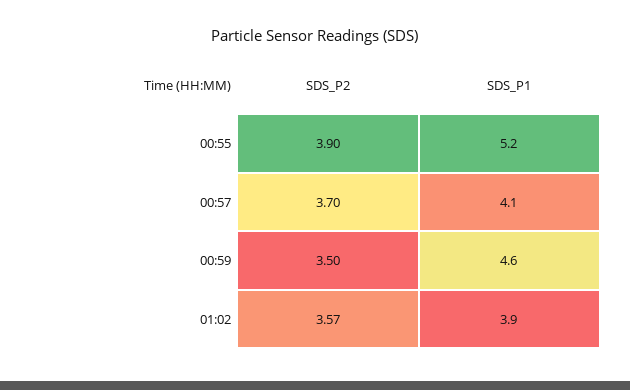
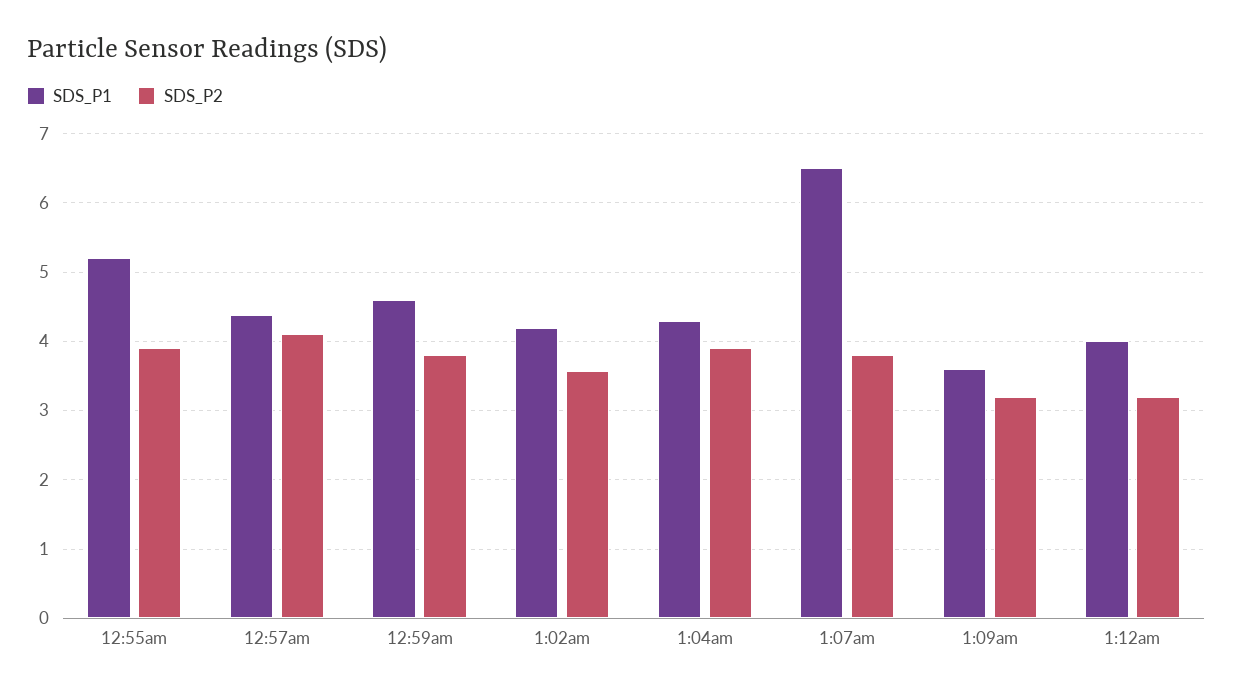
SDS_P2, 00:57: 3.7 -> 4.1
SDS_P1, 00:57: 4.1 -> 4.4
SDS_P2, 00:59: 3.5 -> 3.8
SDS_P1, 01:02: 3.9 -> 4.2
SDS_P1, 1:04am: none -> 4.3
SDS_P2, 1:04am: none -> 3.9
SDS_P1, 1:07am: none -> 6.5
SDS_P2, 1:07am: none -> 3.8
SDS_P1, 1:09am: none -> 3.6
SDS_P2, 1:09am: none -> 3.2
SDS_P1, 1:12am: none -> 4
SDS_P2, 1:12am: none -> 3.2

